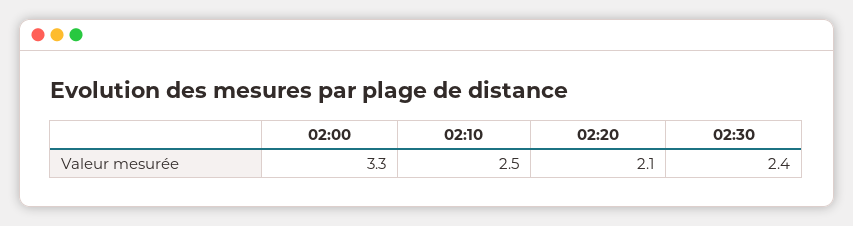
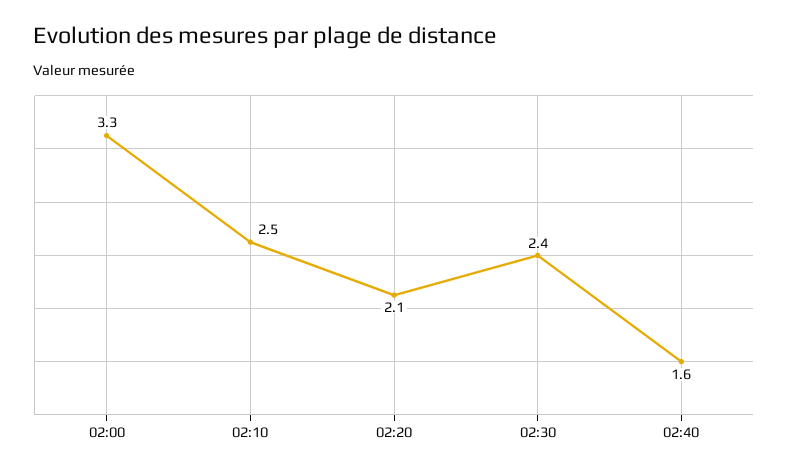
02:40: none -> 1.6

